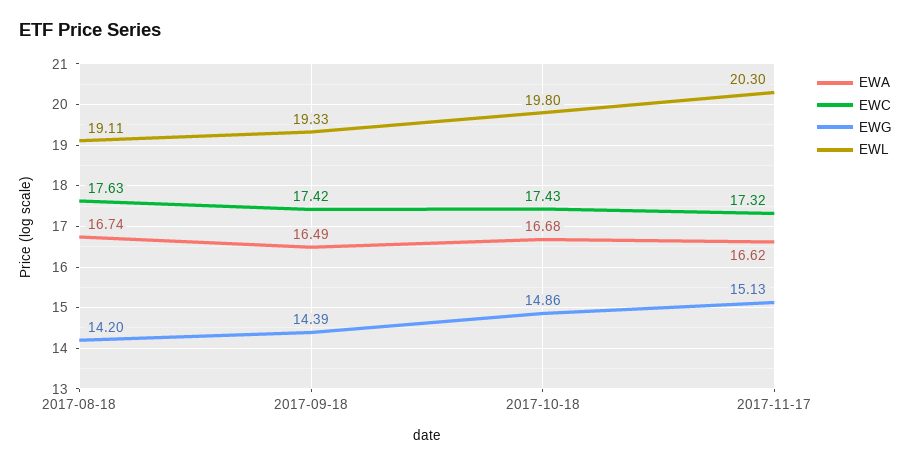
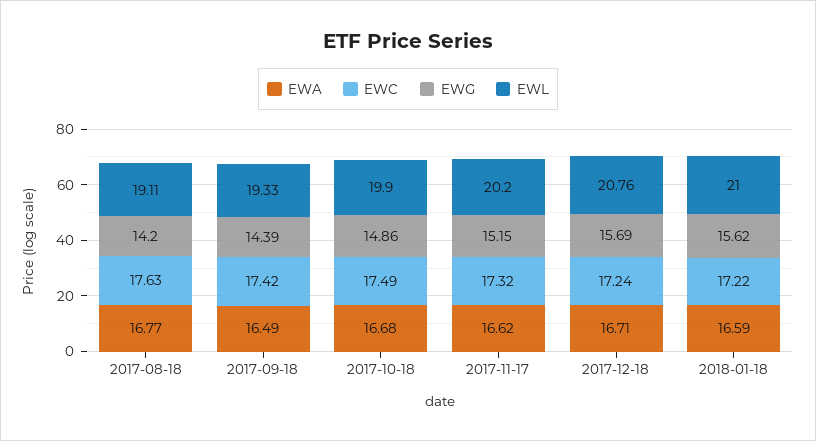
EWA, 2017-08-18: 16.74 -> 16.77
EWC, 2017-10-18: 17.43 -> 17.49
EWL, 2017-10-18: 19.8 -> 19.9
EWG, 2017-11-17: 15.13 -> 15.15
EWL, 2017-11-17: 20.3 -> 20.2
EWA, 2017-12-18: none -> 16.71
EWC, 2017-12-18: none -> 17.24
EWG, 2017-12-18: none -> 15.69
EWL, 2017-12-18: none -> 20.76
EWA, 2018-01-18: none -> 16.59
EWC, 2018-01-18: none -> 17.22
EWG, 2018-01-18: none -> 15.62
EWL, 2018-01-18: none -> 21

